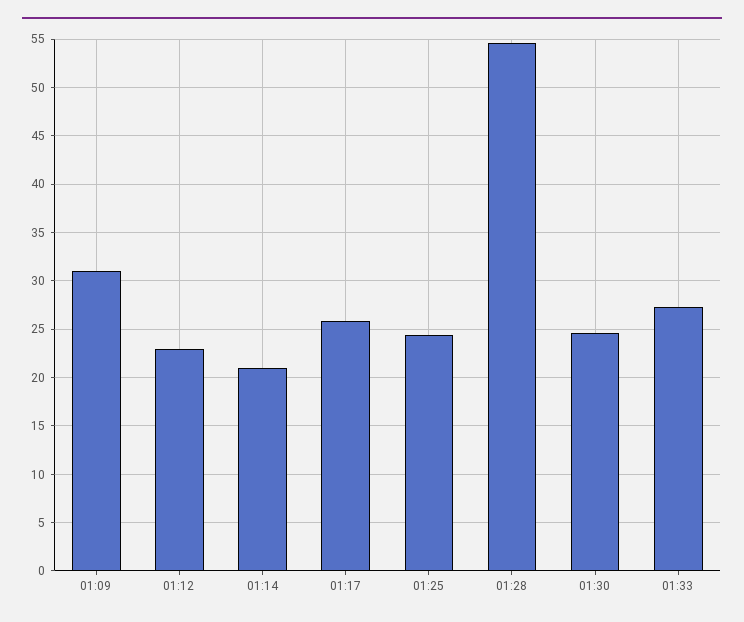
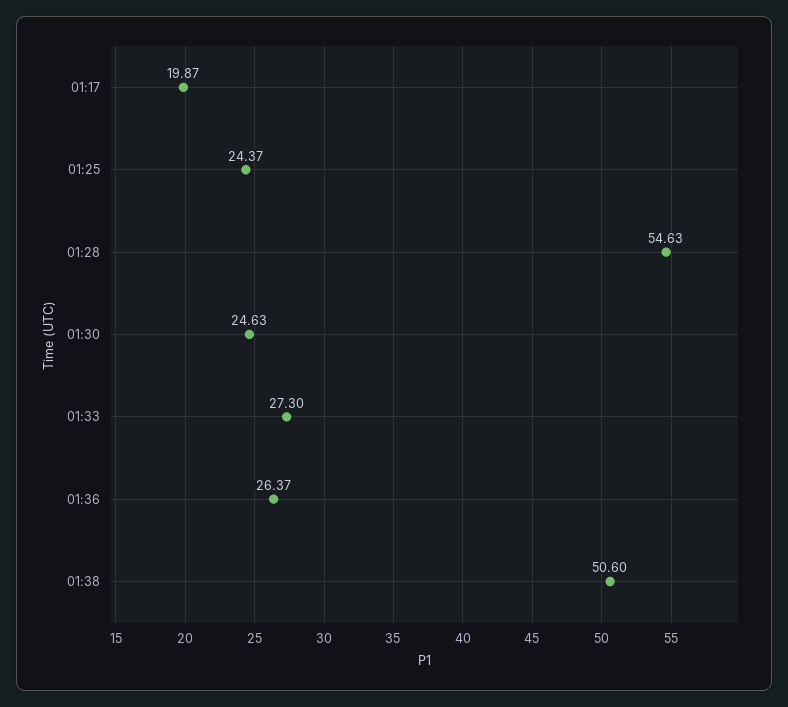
01:09: 31 -> none
01:12: 23 -> none
01:14: 21 -> none
01:17: 26 -> 19.87
01:36: none -> 26.37
01:38: none -> 50.6

